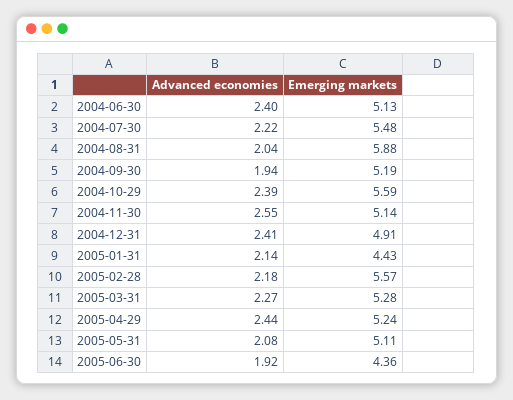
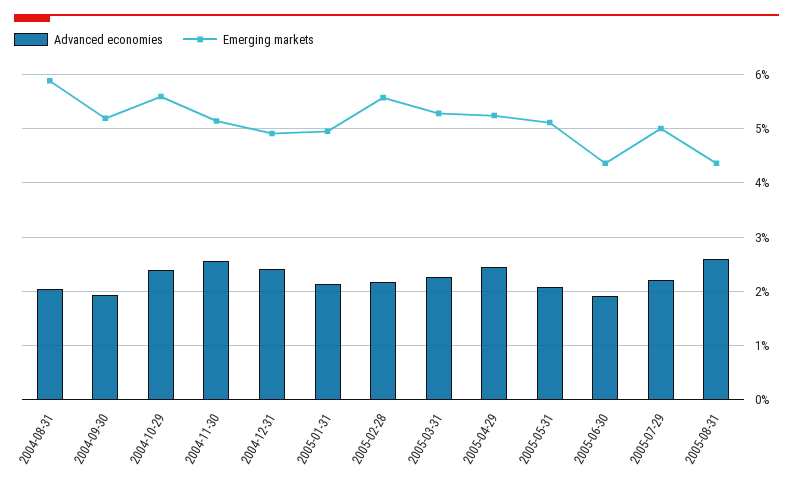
Advanced economies, 2004-06-30: 2.4 -> none
Emerging markets, 2004-06-30: 5.13 -> none
Advanced economies, 2004-07-30: 2.22 -> none
Emerging markets, 2004-07-30: 5.48 -> none
Emerging markets, 2005-01-31: 4.43 -> 5
Advanced economies, 2005-07-29: none -> 2.2
Emerging markets, 2005-07-29: none -> 5
Advanced economies, 2005-08-31: none -> 2.6
Emerging markets, 2005-08-31: none -> 4.4

